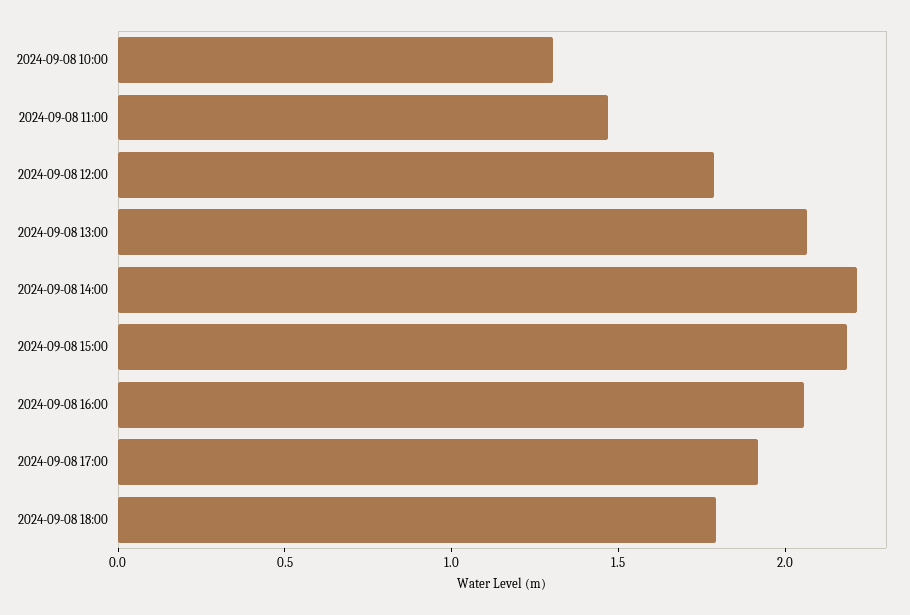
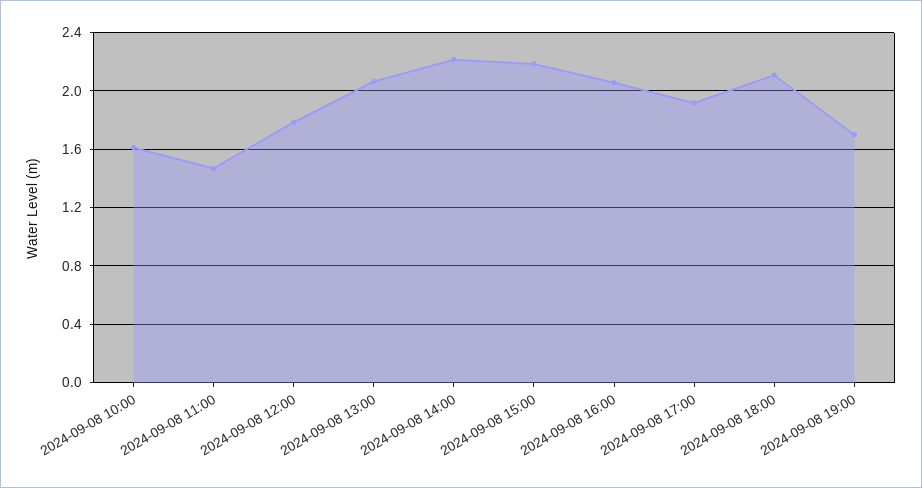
2024-09-08 10:00: 1.3 -> 1.6
2024-09-08 18:00: 1.8 -> 2.1
2024-09-08 19:00: none -> 1.7

